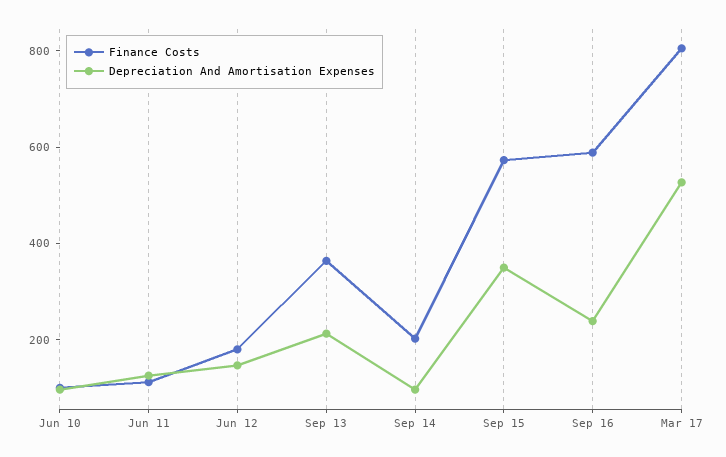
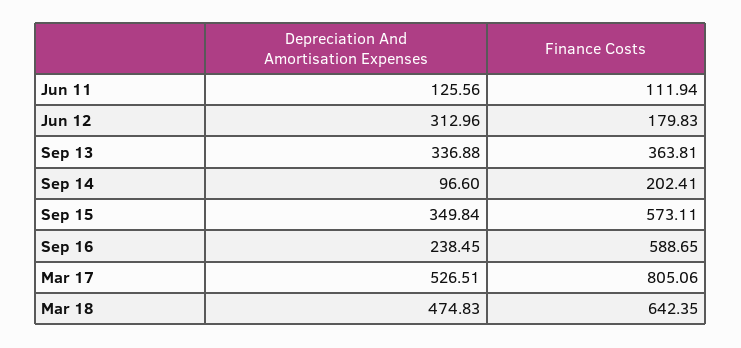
Finance Costs, Jun 10: 100 -> none
Depreciation And Amortisation Expenses, Jun 10: 100 -> none
Depreciation And Amortisation Expenses, Jun 12: 150 -> 312.96
Depreciation And Amortisation Expenses, Sep 13: 200 -> 336.88
Depreciation And Amortisation Expenses, Mar 18: none -> 474.83
Finance Costs, Mar 18: none -> 642.35

